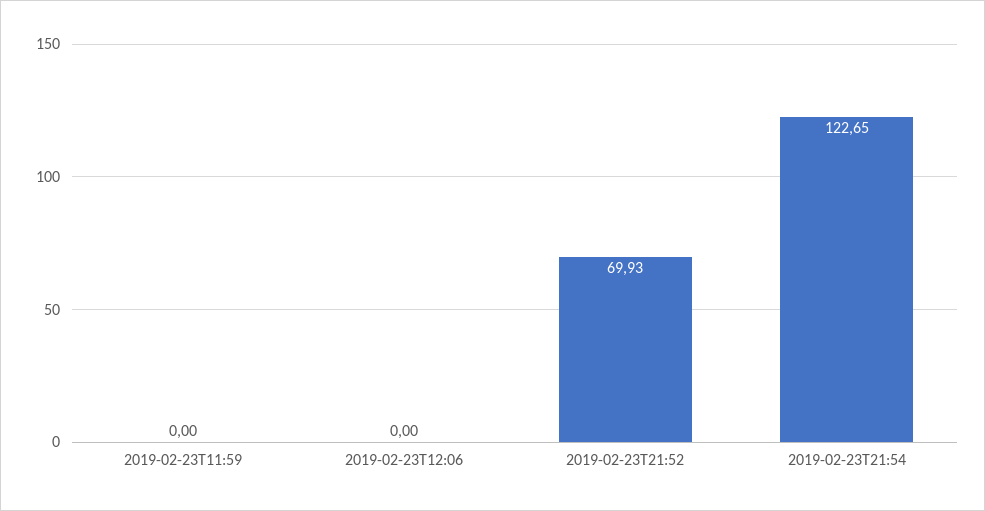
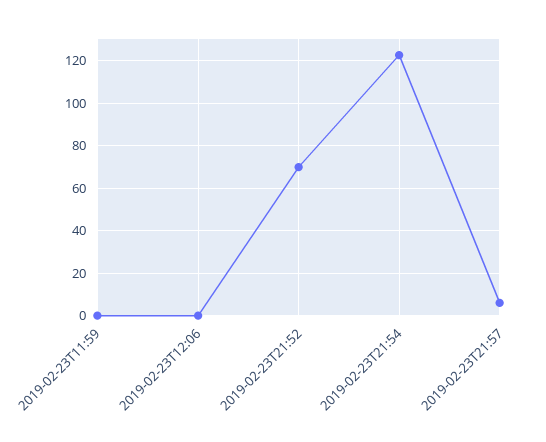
2019-02-23T21:57: none -> 5

